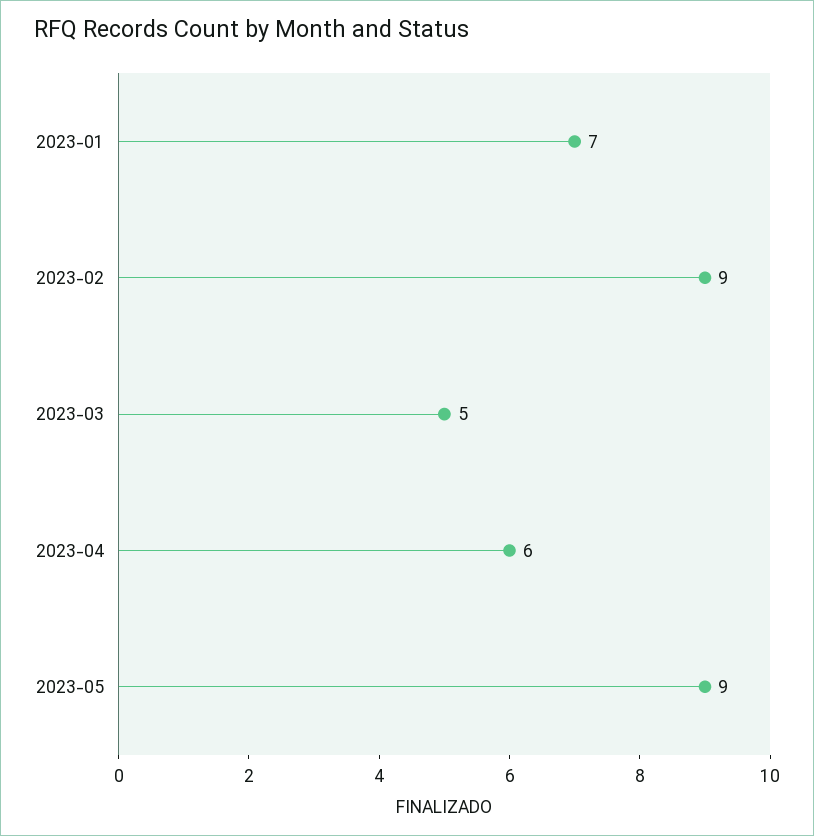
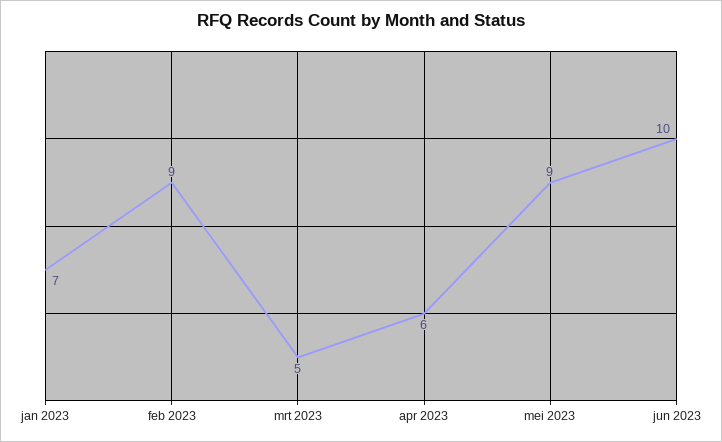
jun 2023: none -> 10

